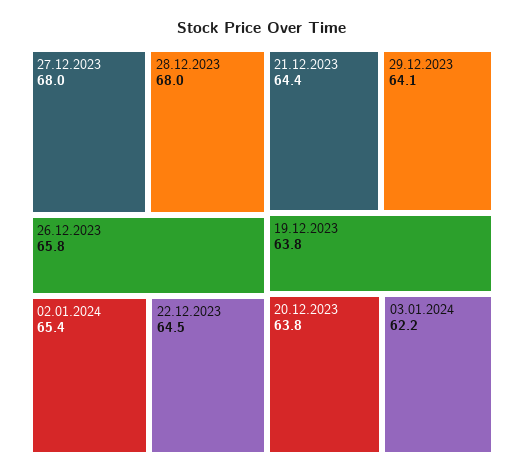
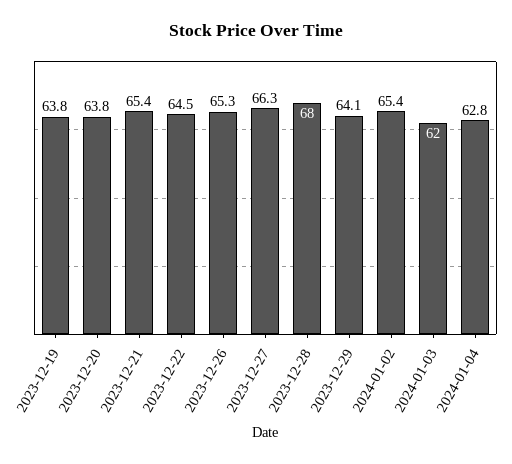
27.12.2023: 68 -> 66.3
26.12.2023: 65.8 -> 65.3
21.12.2023: 64.4 -> 65.4
03.01.2024: 62.2 -> 62
2024-01-04: none -> 62.8

